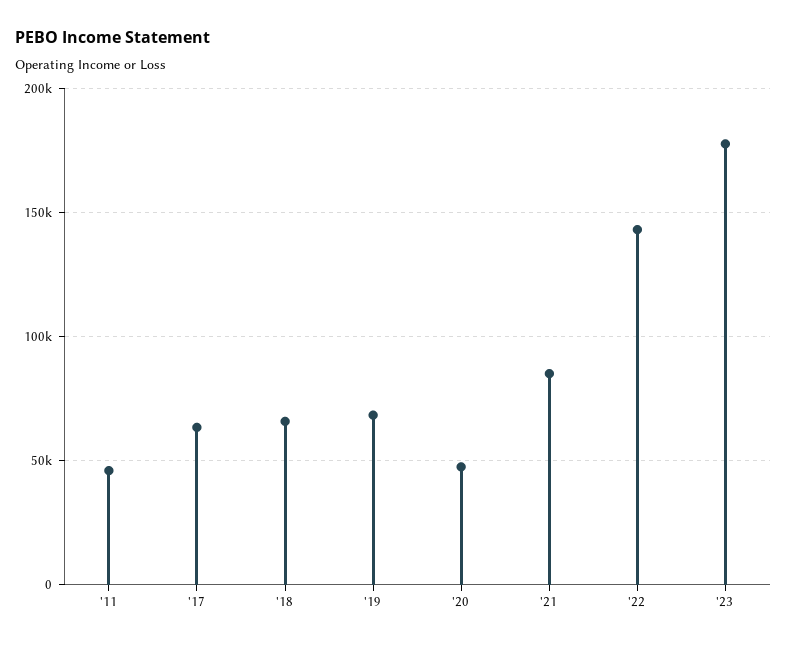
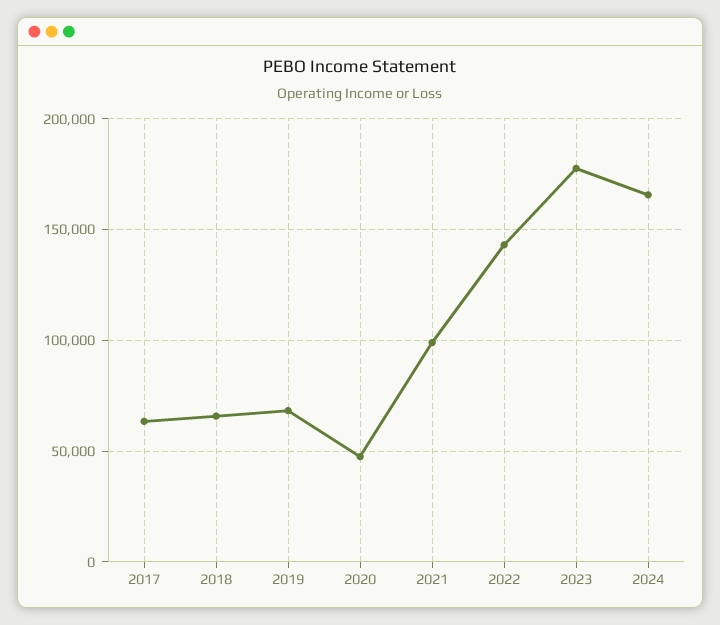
'11: 45000 -> none
'21: 85000 -> 100000
2024: none -> 165000

